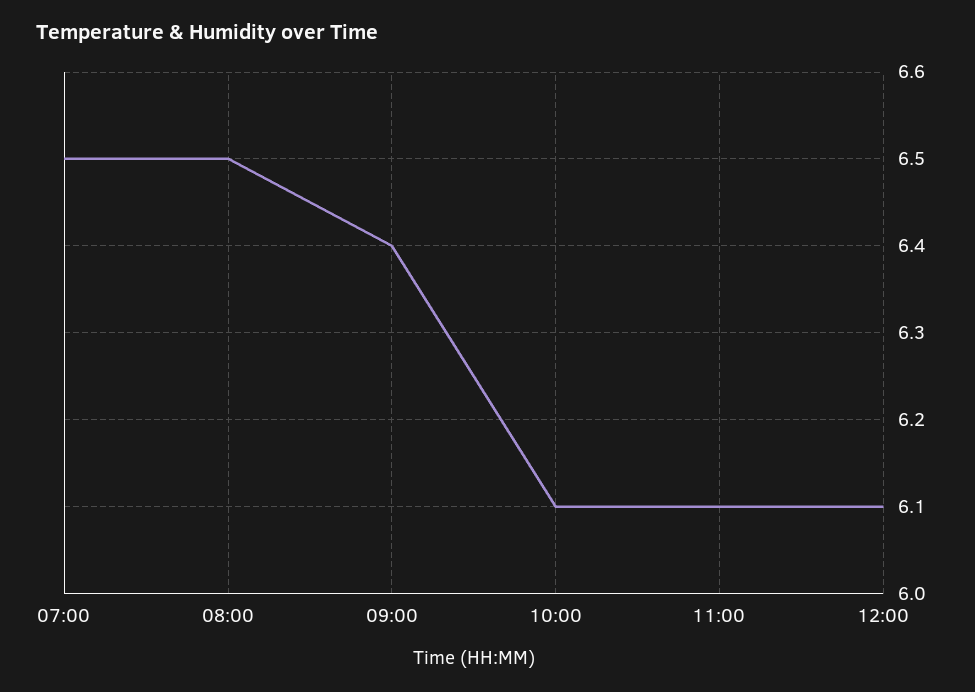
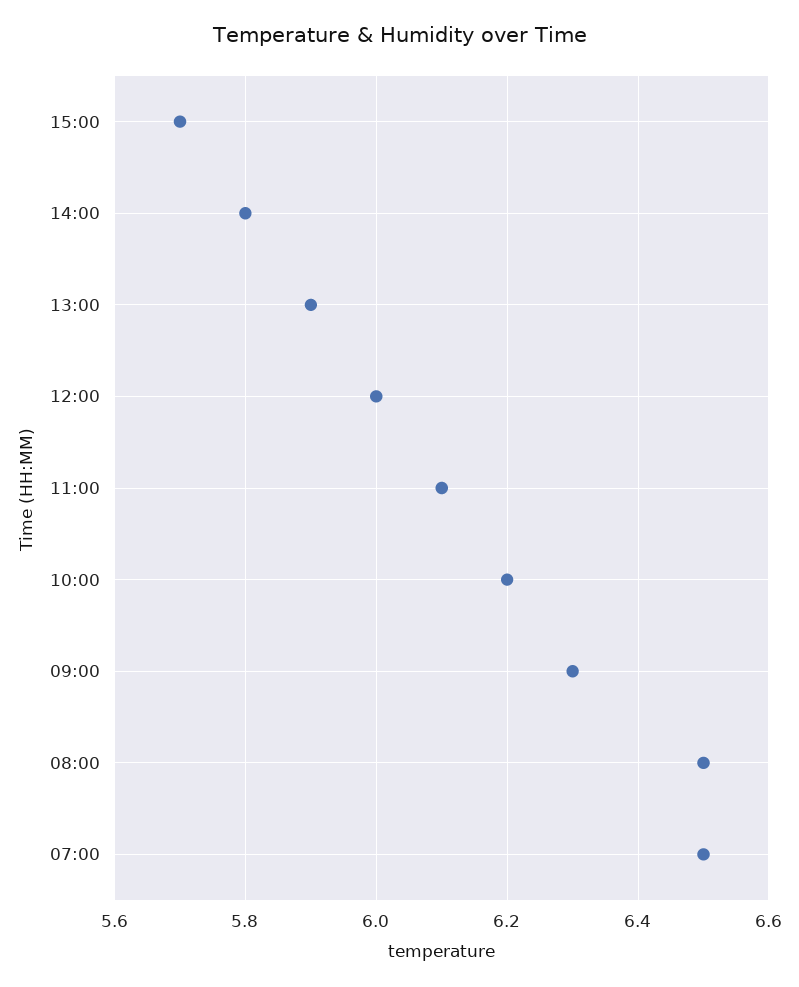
09:00: 6.4 -> 6.3
10:00: 6.1 -> 6.2
12:00: 6.1 -> 6
15:00: none -> 5.7
14:00: none -> 5.8
13:00: none -> 5.9

